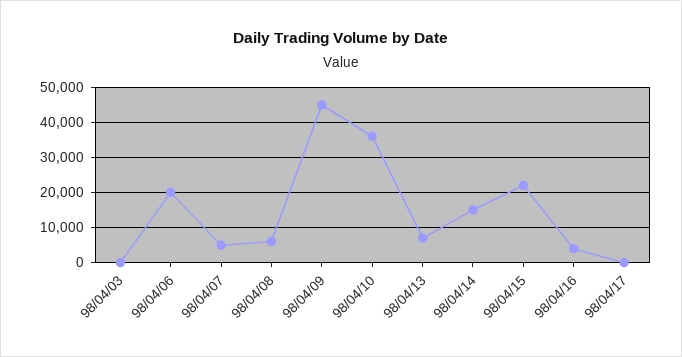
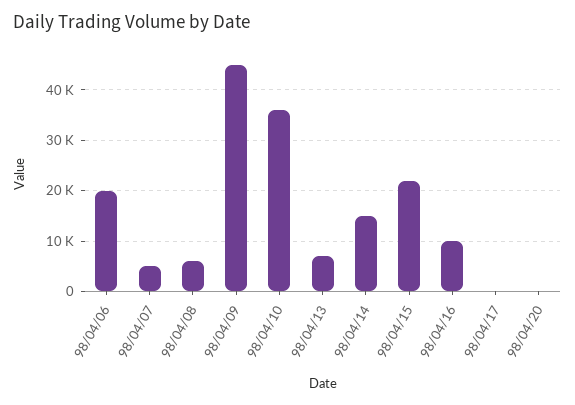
98/04/03: 0 -> none
98/04/16: 4000 -> 10000
98/04/20: none -> 0

